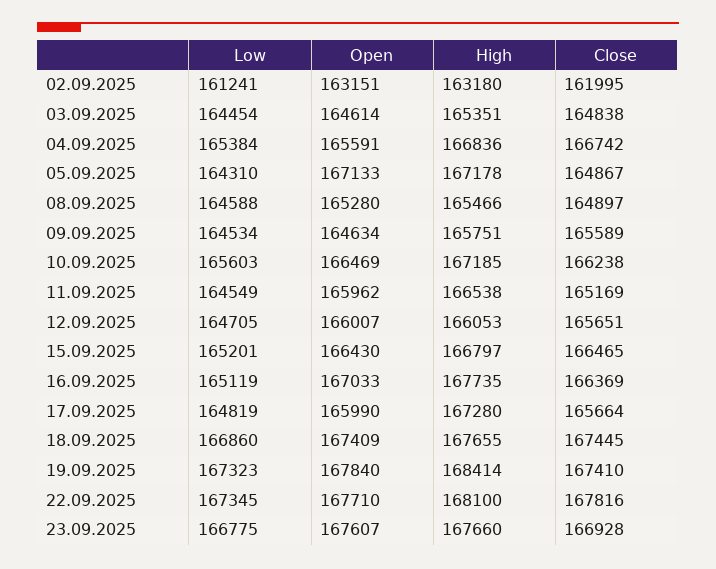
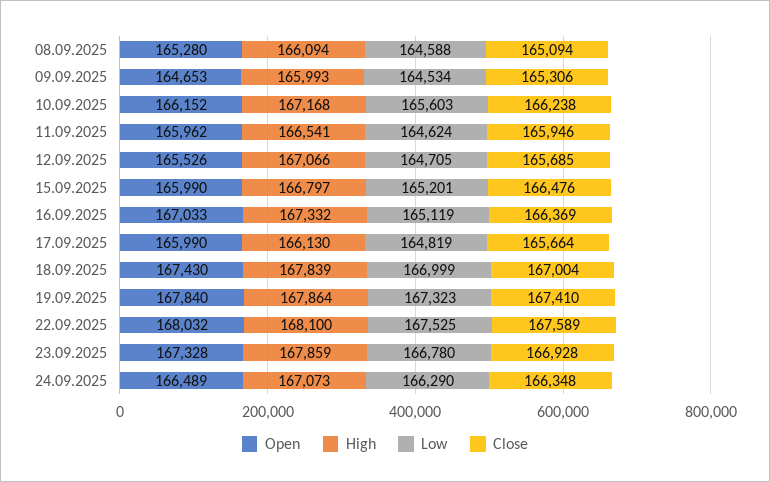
Low, 02.09.2025: 161241 -> none
Open, 02.09.2025: 163151 -> none
High, 02.09.2025: 163180 -> none
Close, 02.09.2025: 161995 -> none
Low, 03.09.2025: 164454 -> none
Open, 03.09.2025: 164614 -> none
High, 03.09.2025: 165351 -> none
Close, 03.09.2025: 164838 -> none
Low, 04.09.2025: 165384 -> none
Open, 04.09.2025: 165591 -> none
High, 04.09.2025: 166836 -> none
Close, 04.09.2025: 166742 -> none
Low, 05.09.2025: 164310 -> none
Open, 05.09.2025: 167133 -> none
High, 05.09.2025: 167178 -> none
Close, 05.09.2025: 164867 -> none
High, 08.09.2025: 165466 -> 166094
Close, 08.09.2025: 164897 -> 165094
Open, 09.09.2025: 164634 -> 164653
High, 09.09.2025: 165751 -> 165993
Close, 09.09.2025: 165589 -> 165306
Open, 10.09.2025: 166469 -> 166152
High, 10.09.2025: 167185 -> 167168
Low, 11.09.2025: 164549 -> 164624
High, 11.09.2025: 166538 -> 166541
Close, 11.09.2025: 165169 -> 165946
Open, 12.09.2025: 166007 -> 165526
High, 12.09.2025: 166053 -> 167066
Close, 12.09.2025: 165651 -> 165685
Open, 15.09.2025: 166430 -> 165990
Close, 15.09.2025: 166465 -> 166476
High, 16.09.2025: 167735 -> 167332
High, 17.09.2025: 167280 -> 166130
Low, 18.09.2025: 166860 -> 166999
Open, 18.09.2025: 167409 -> 167430
High, 18.09.2025: 167655 -> 167839
Close, 18.09.2025: 167445 -> 167004
High, 19.09.2025: 168414 -> 167864
Low, 22.09.2025: 167345 -> 167525
Open, 22.09.2025: 167710 -> 168032
Close, 22.09.2025: 167816 -> 167589
Low, 23.09.2025: 166775 -> 166780
Open, 23.09.2025: 167607 -> 167328
High, 23.09.2025: 167660 -> 167859
Open, 24.09.2025: none -> 166489
High, 24.09.2025: none -> 167073
Low, 24.09.2025: none -> 166290
Close, 24.09.2025: none -> 166348

